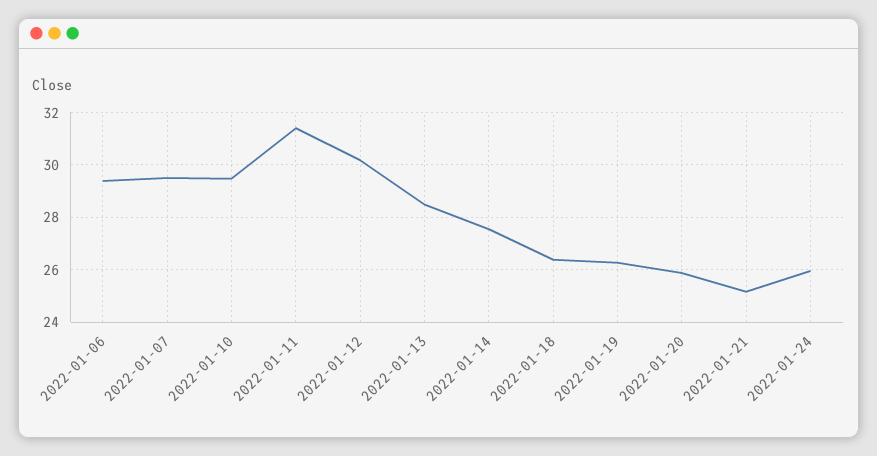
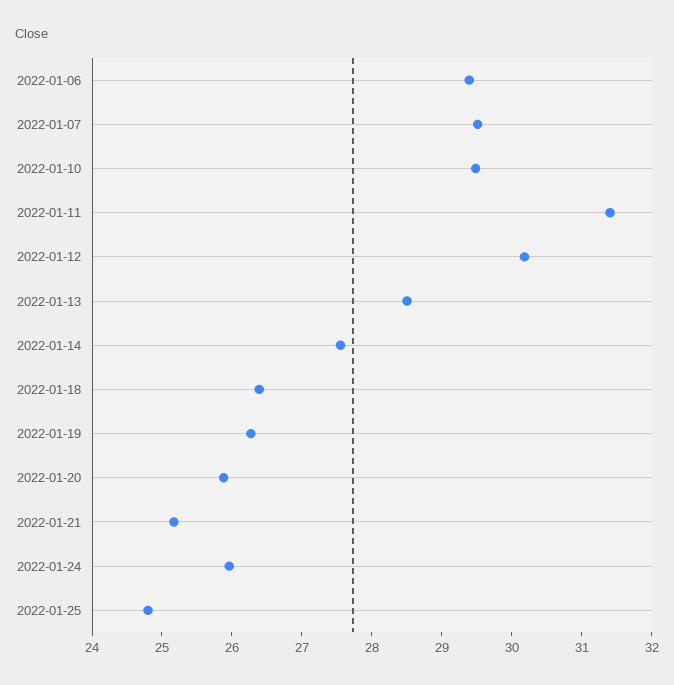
2022-01-25: none -> 24.8

